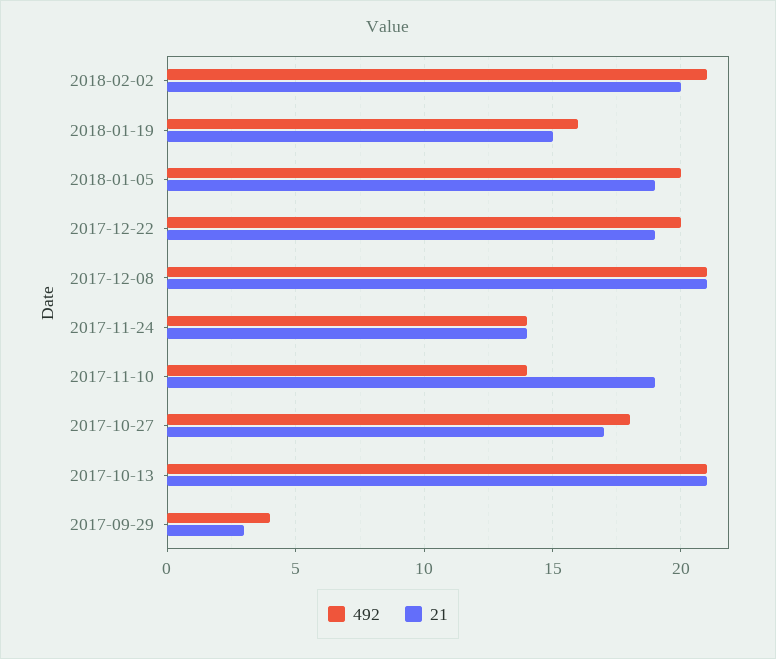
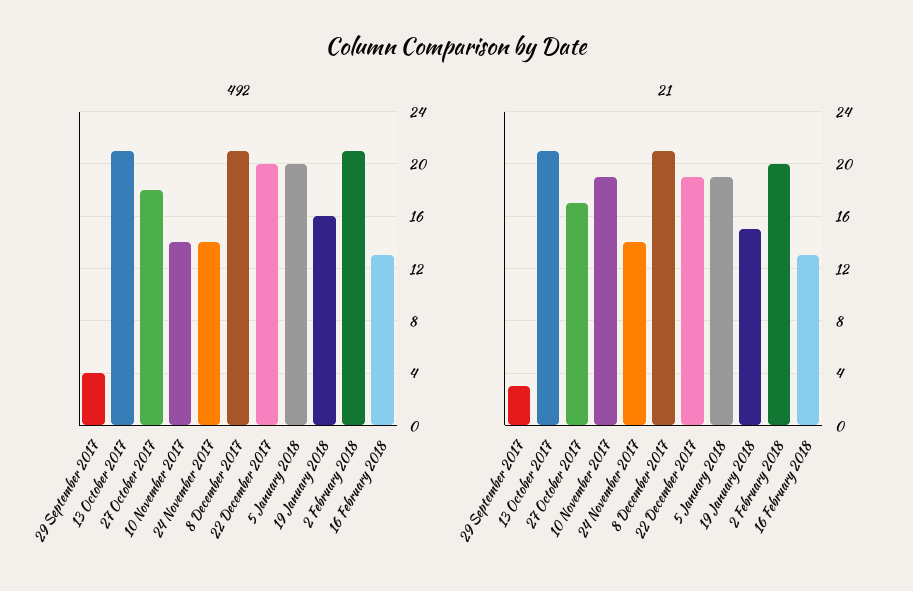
492, 16 February 2018: none -> 13
21, 16 February 2018: none -> 13

